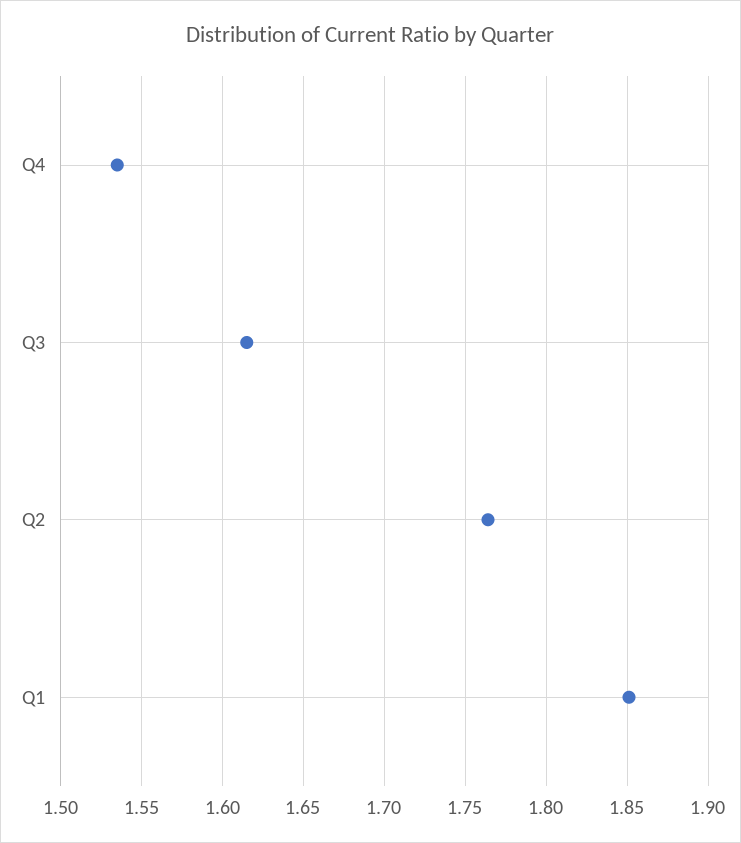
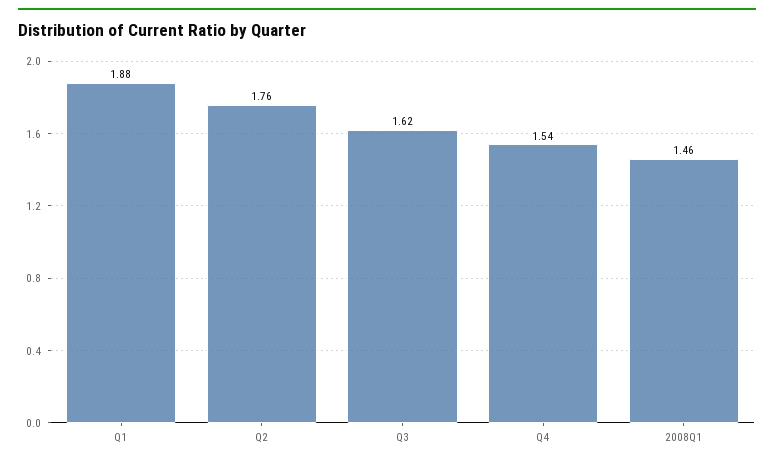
Q1: 1.85 -> 1.88
2008Q1: none -> 1.46

